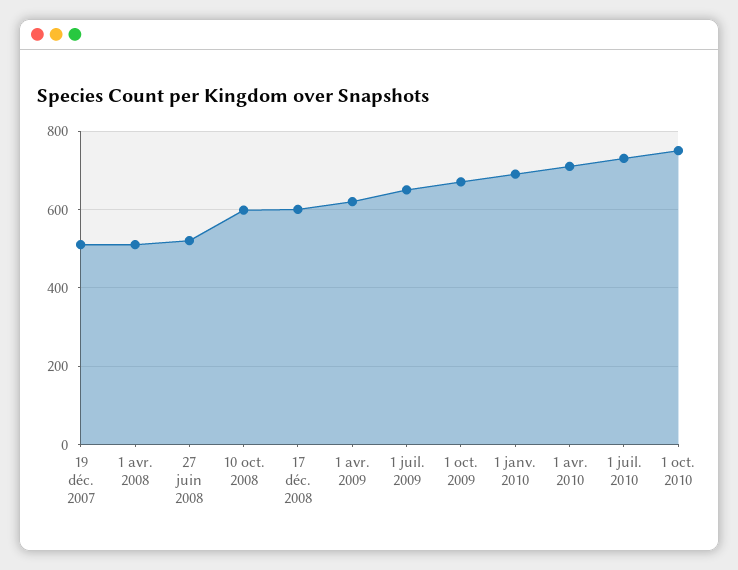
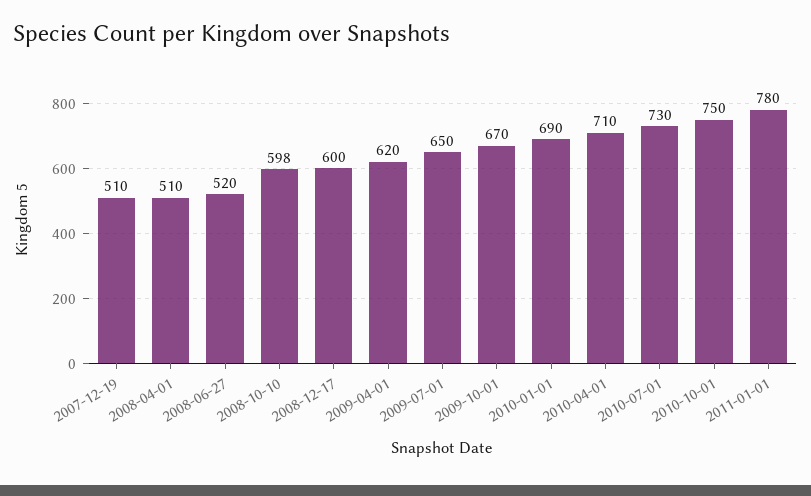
2011-01-01: none -> 780

